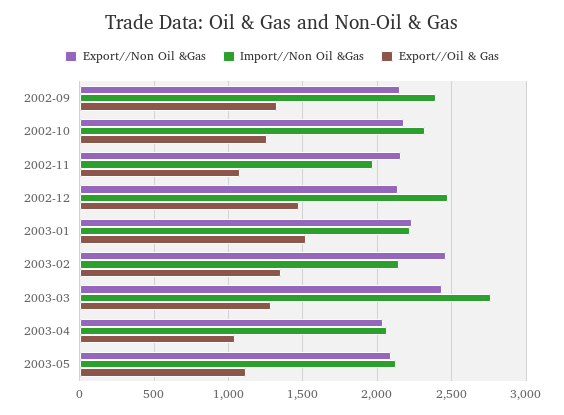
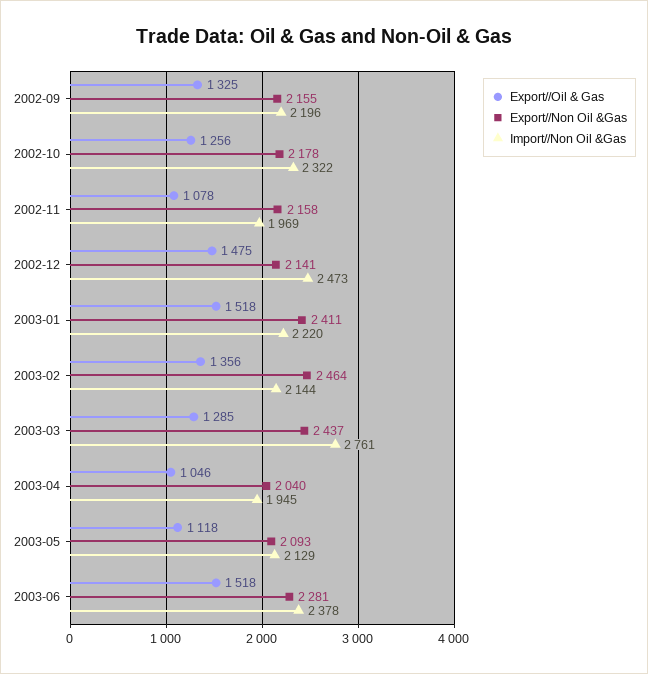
Import//Non Oil &Gas, 2002-09: 2400 -> 2196
Export//Non Oil &Gas, 2003-01: 2250 -> 2411
Import//Non Oil &Gas, 2003-04: 2050 -> 1945
Export//Oil & Gas, 2003-06: none -> 1518
Export//Non Oil &Gas, 2003-06: none -> 2281
Import//Non Oil &Gas, 2003-06: none -> 2378

